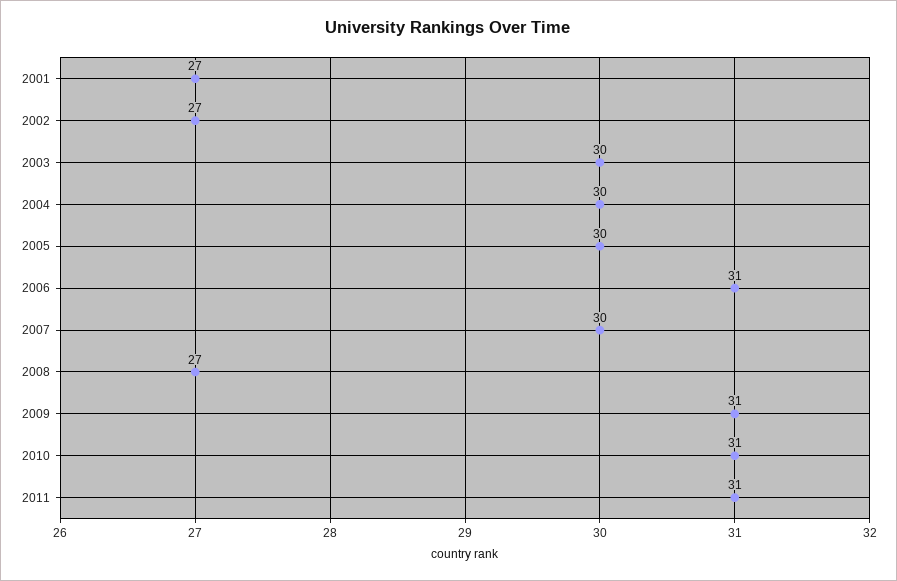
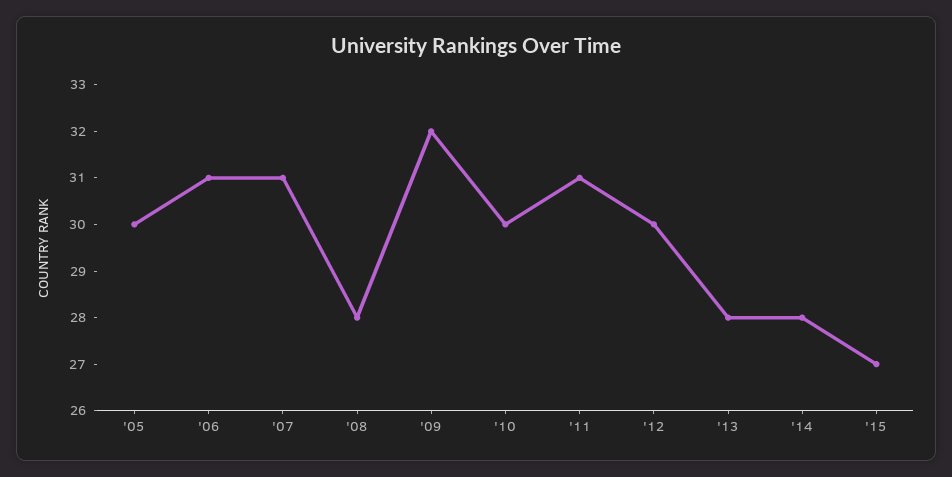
2001: 27 -> none
2002: 27 -> none
2003: 30 -> none
2004: 30 -> none
2007: 30 -> 31
2008: 27 -> 28
2009: 31 -> 32
2010: 31 -> 30
'12: none -> 30
'13: none -> 28
'14: none -> 28
'15: none -> 27

